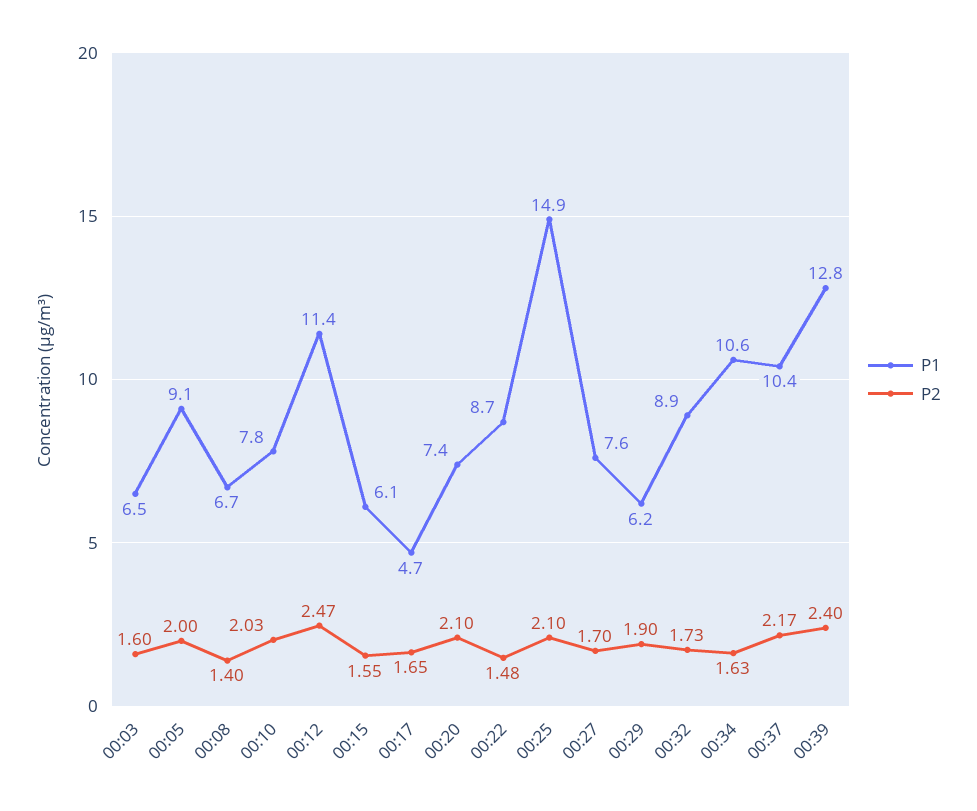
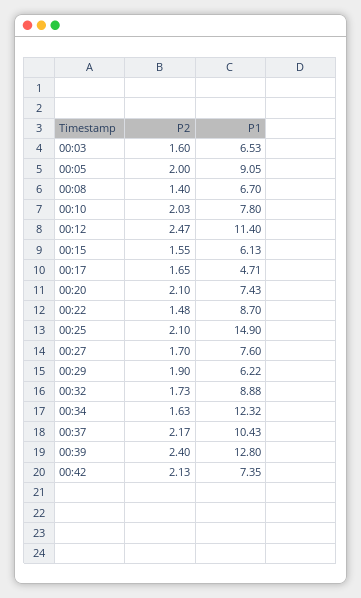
P1, 00:34: 10.6 -> 12.32
P2, 00:42: none -> 2.13
P1, 00:42: none -> 7.35

